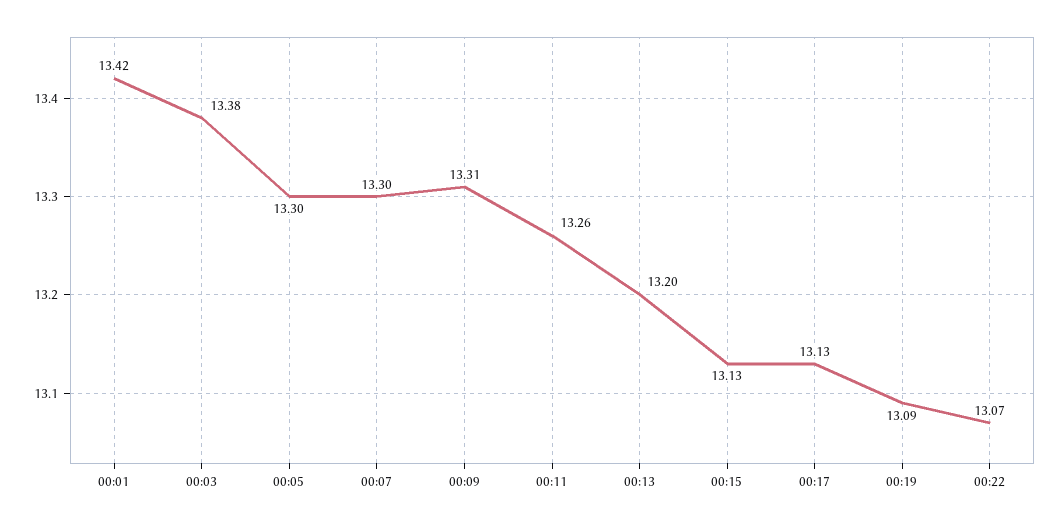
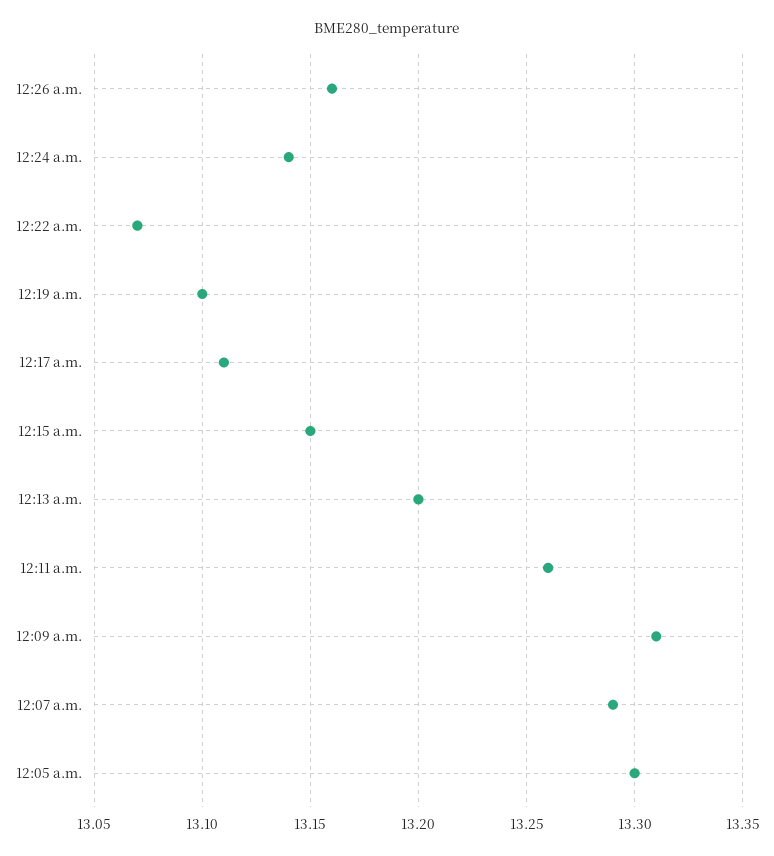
00:01: 13.42 -> none
00:03: 13.38 -> none
00:07: 13.3 -> 13.29
00:15: 13.13 -> 13.15
00:17: 13.13 -> 13.11
00:19: 13.09 -> 13.1
12:26 a.m.: none -> 13.16
12:24 a.m.: none -> 13.14

